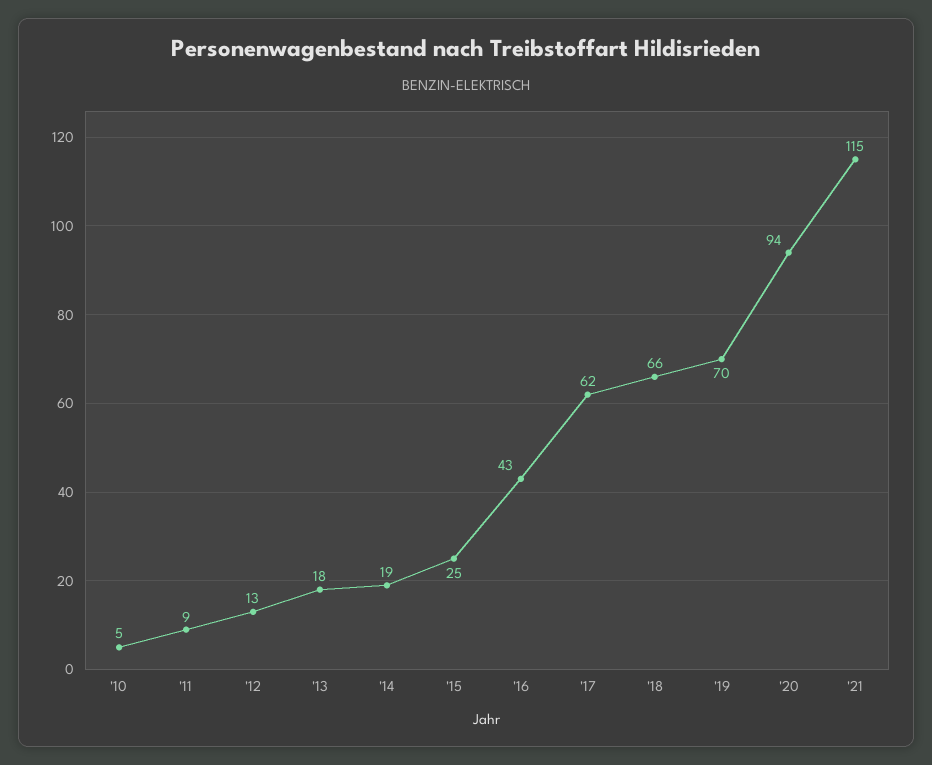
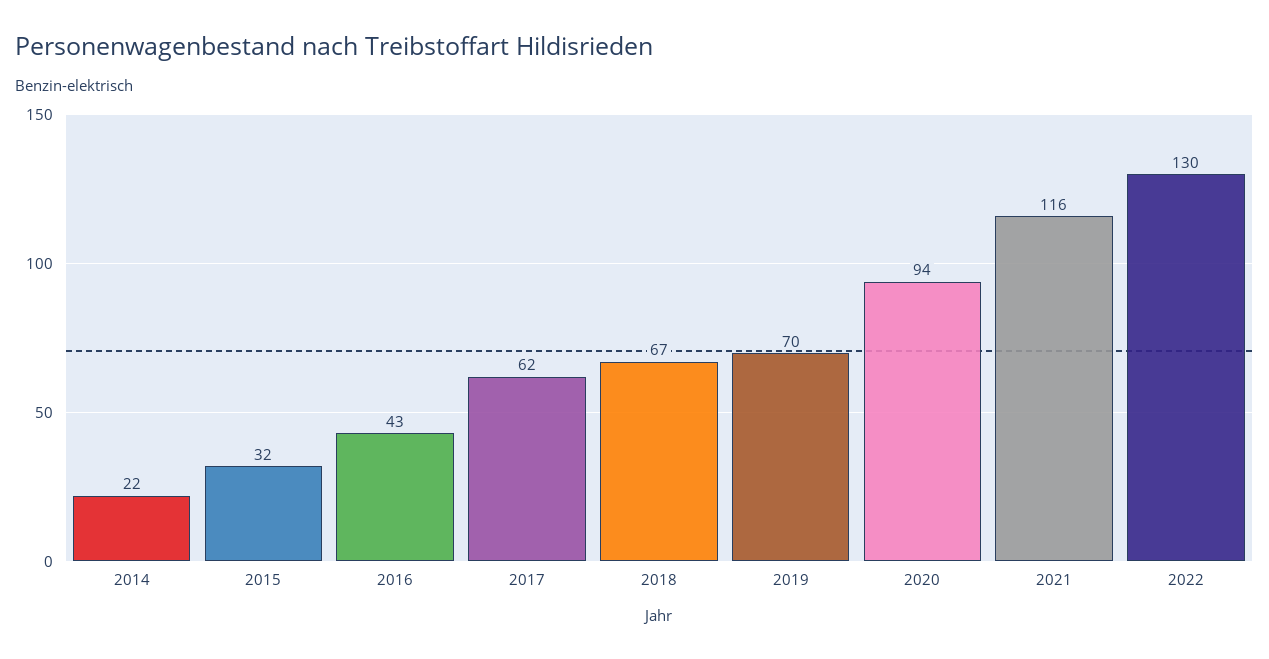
'10: 5 -> none
'11: 9 -> none
'12: 13 -> none
'13: 18 -> none
'14: 19 -> 22
'15: 25 -> 32
'18: 66 -> 67
'21: 115 -> 116
2022: none -> 130

